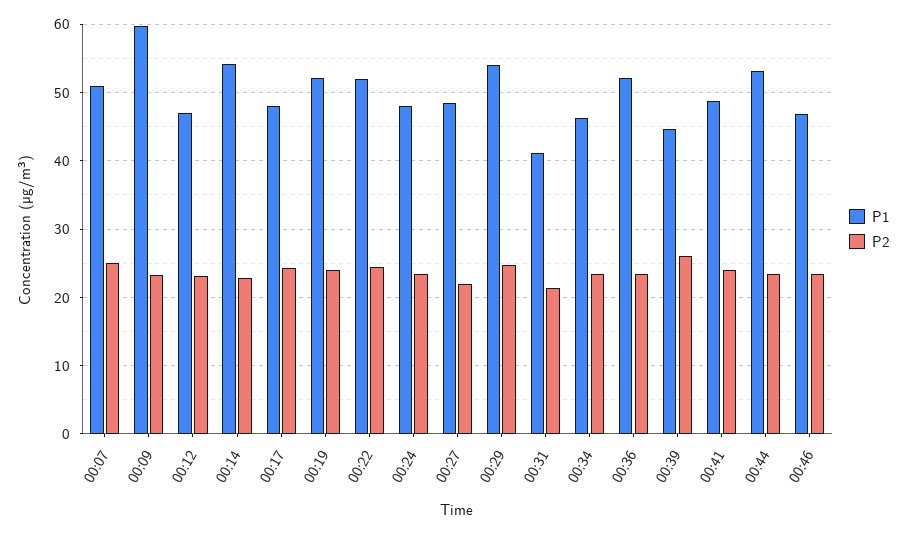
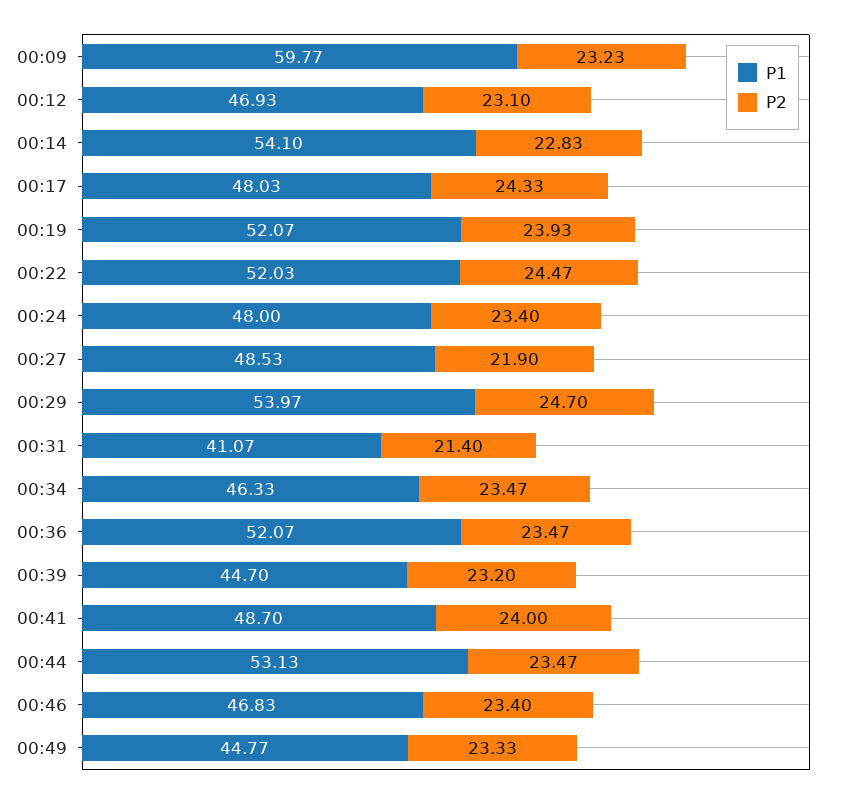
P1, 00:07: 51 -> none
P2, 00:07: 25 -> none
P2, 00:39: 26 -> 23.2
P1, 00:49: none -> 44.77
P2, 00:49: none -> 23.33

